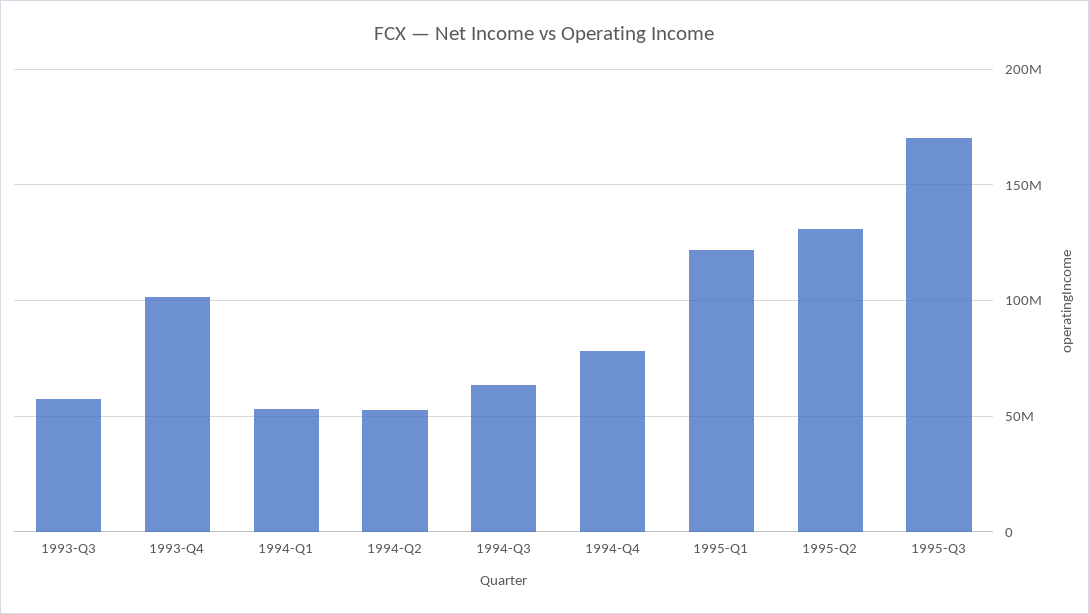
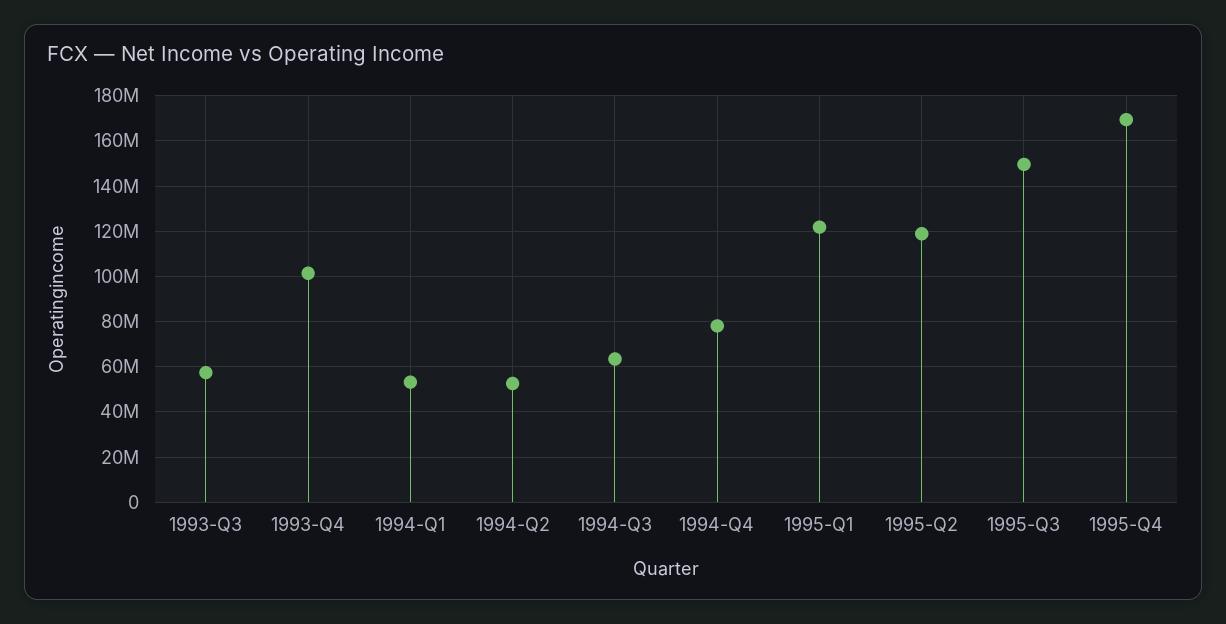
1995-Q2: 130000000 -> 120000000
1995-Q3: 170000000 -> 150000000
1995-Q4: none -> 170000000

